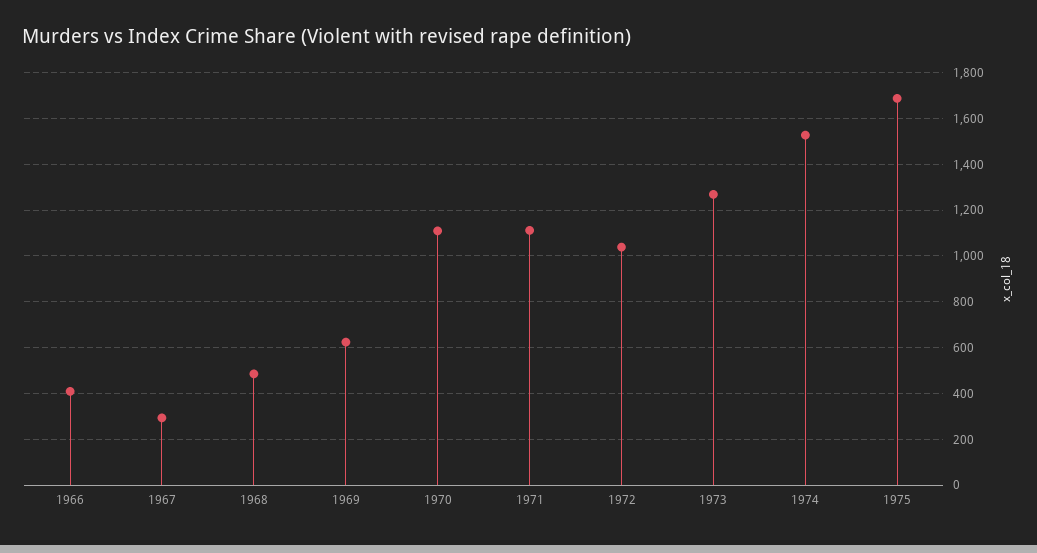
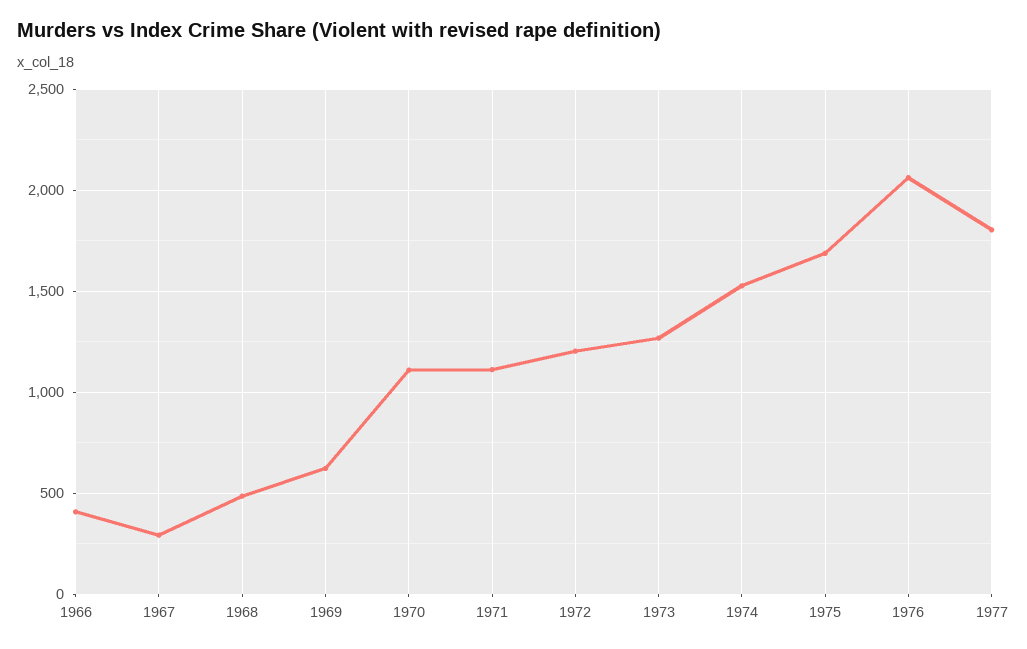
1972: 1050 -> 1200
1976: none -> 2050
1977: none -> 1800

